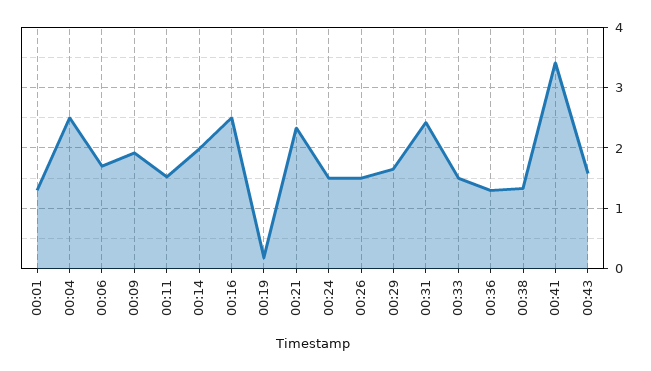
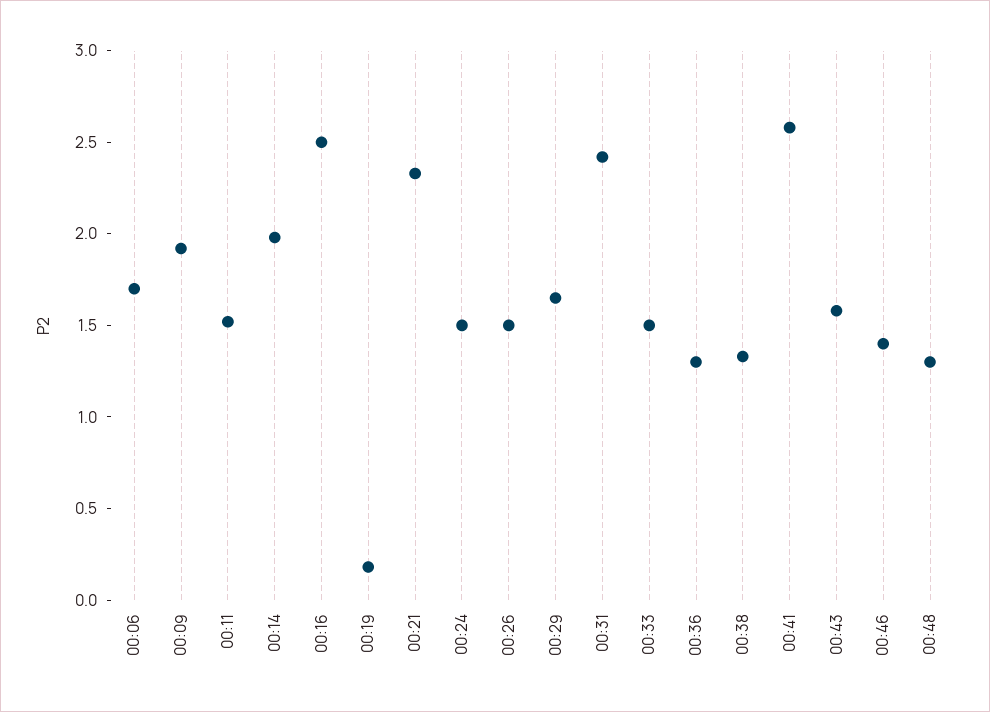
00:01: 1.3 -> none
00:04: 2.5 -> none
00:41: 3.4 -> 2.6
00:46: none -> 1.4
00:48: none -> 1.3

